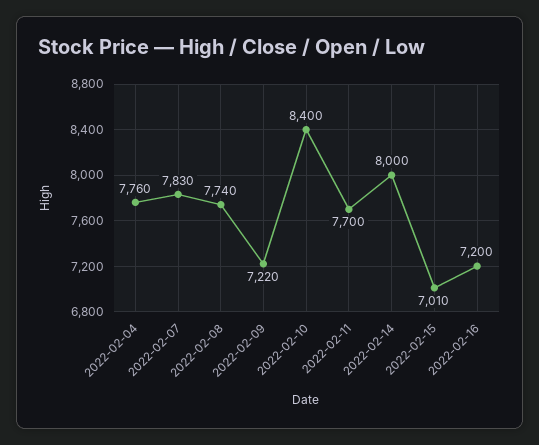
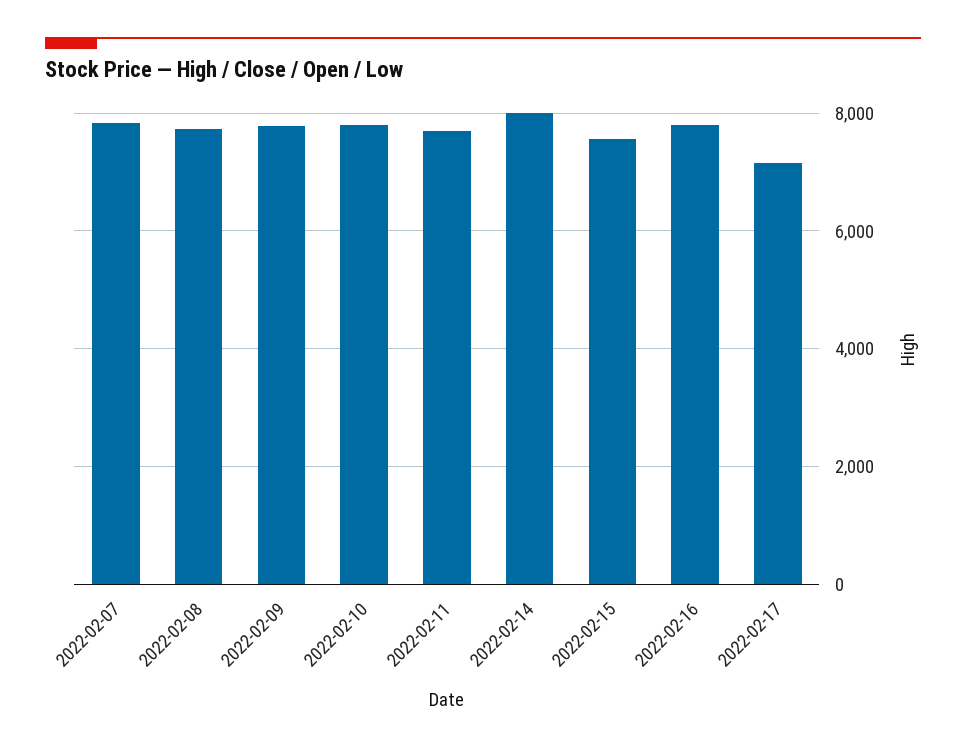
2022-02-04: 7760 -> none
2022-02-09: 7220 -> 7800
2022-02-10: 8400 -> 7800
2022-02-15: 7010 -> 7600
2022-02-16: 7200 -> 7800
2022-02-17: none -> 7200

